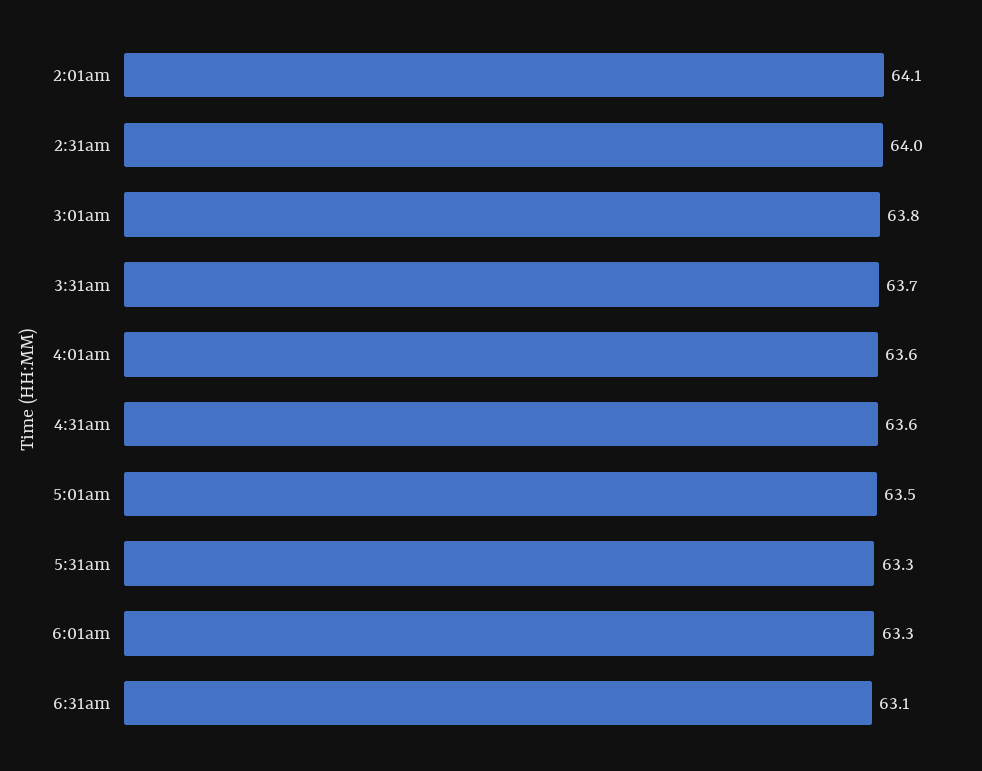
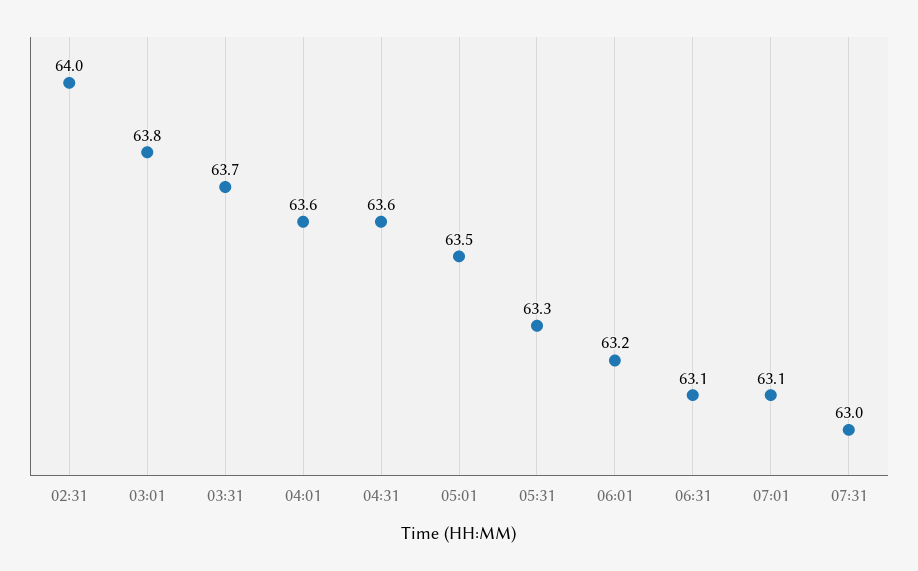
2:01am: 64.1 -> none
6:01am: 63.3 -> 63.2
07:01: none -> 63.1
07:31: none -> 63

